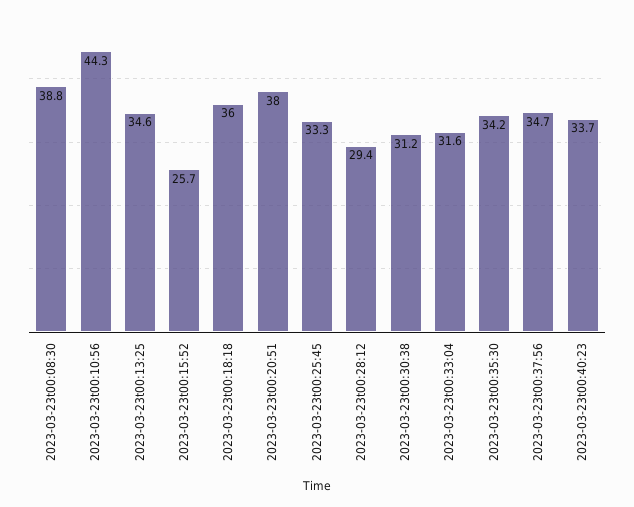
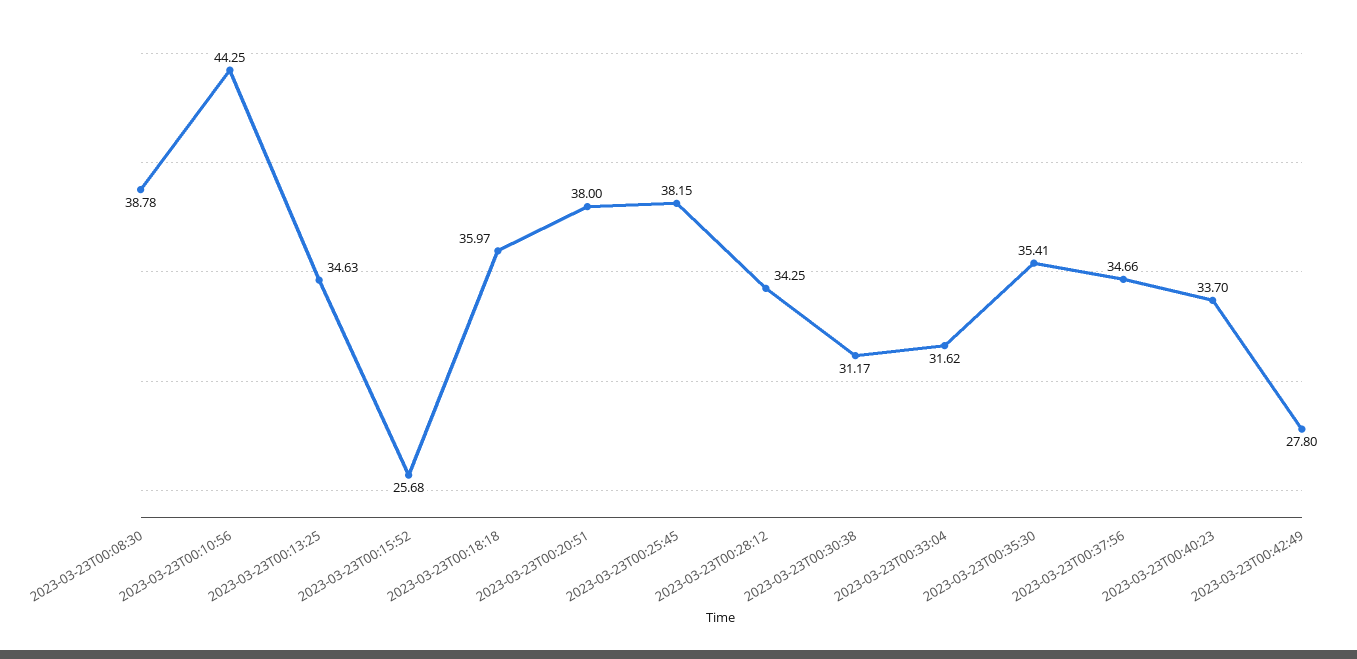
2023-03-23t00:25:45: 33.3 -> 38.15
2023-03-23t00:28:12: 29.4 -> 34.25
2023-03-23t00:35:30: 34.2 -> 35.41
2023-03-23T00:42:49: none -> 27.8

